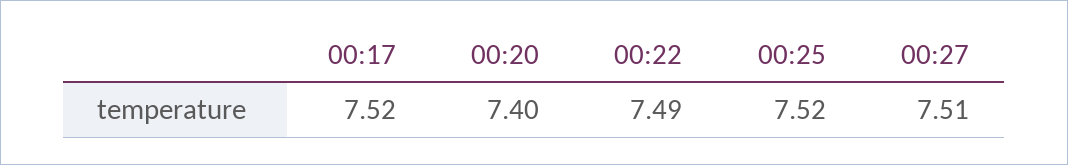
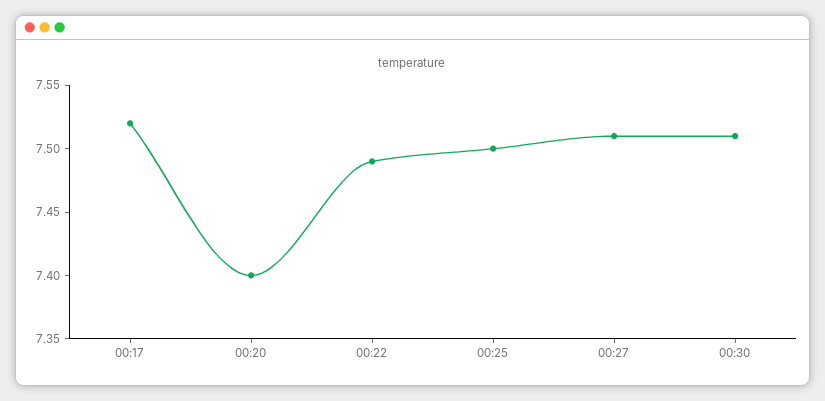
00:25: 7.52 -> 7.5
00:30: none -> 7.51

